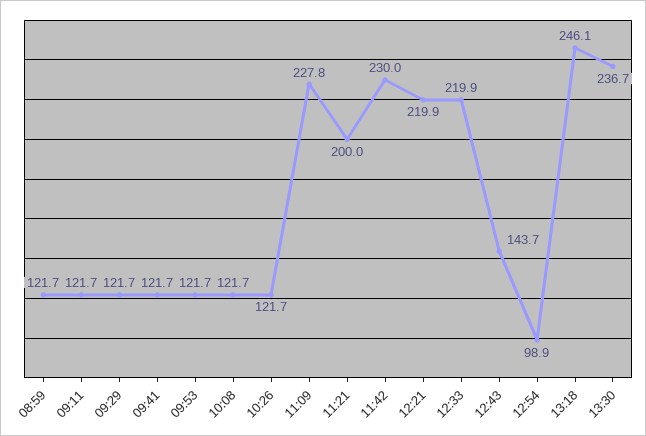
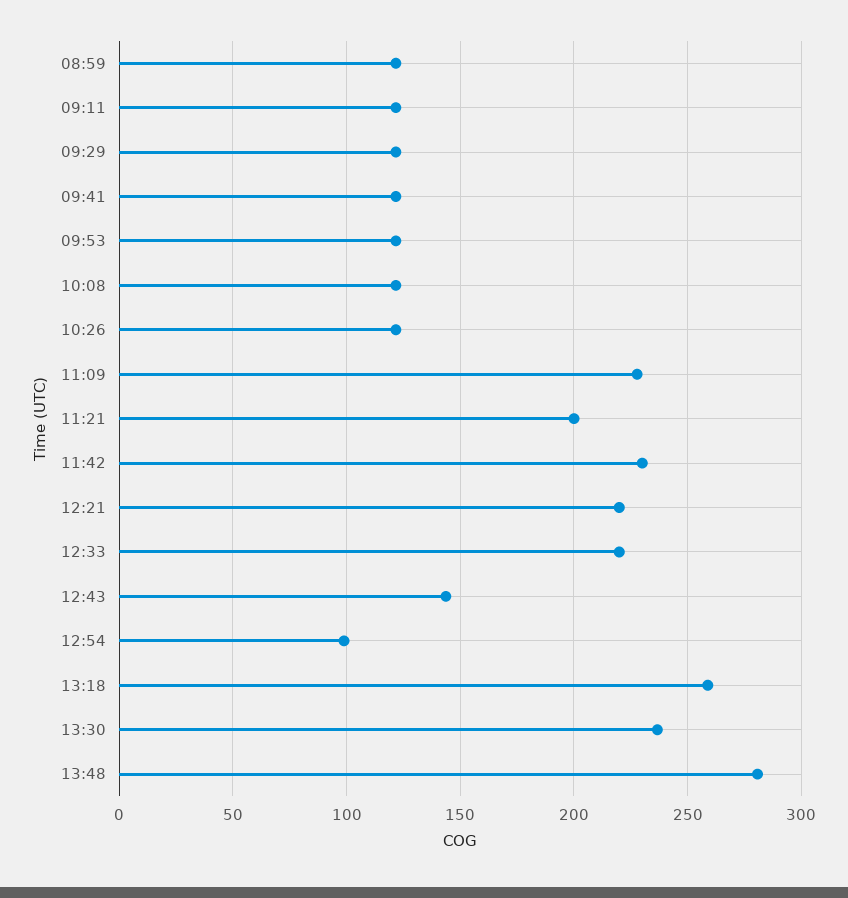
13:18: 246.1 -> 260
13:48: none -> 280

